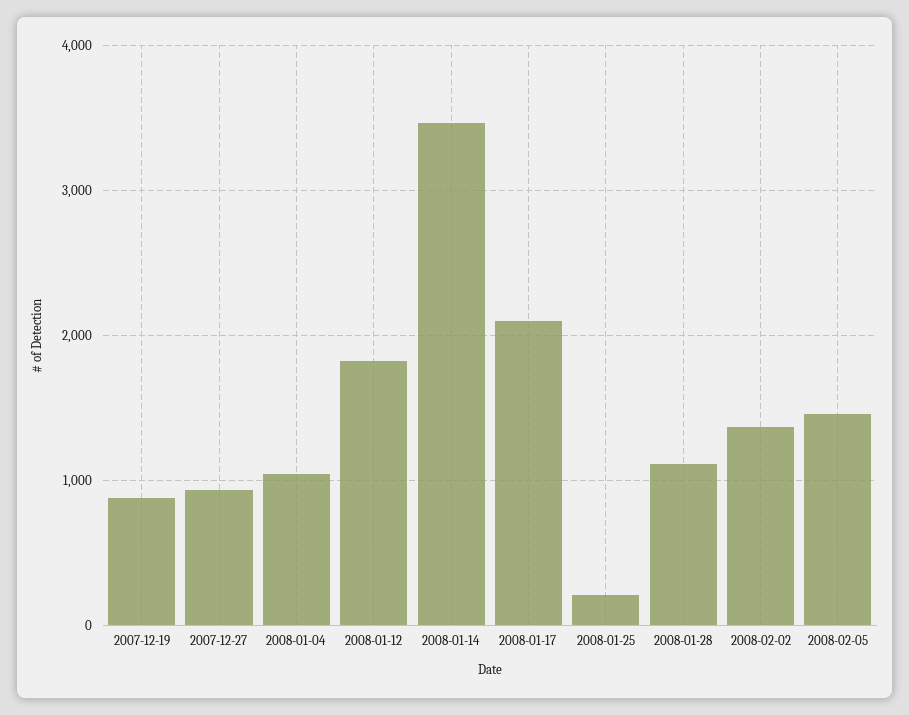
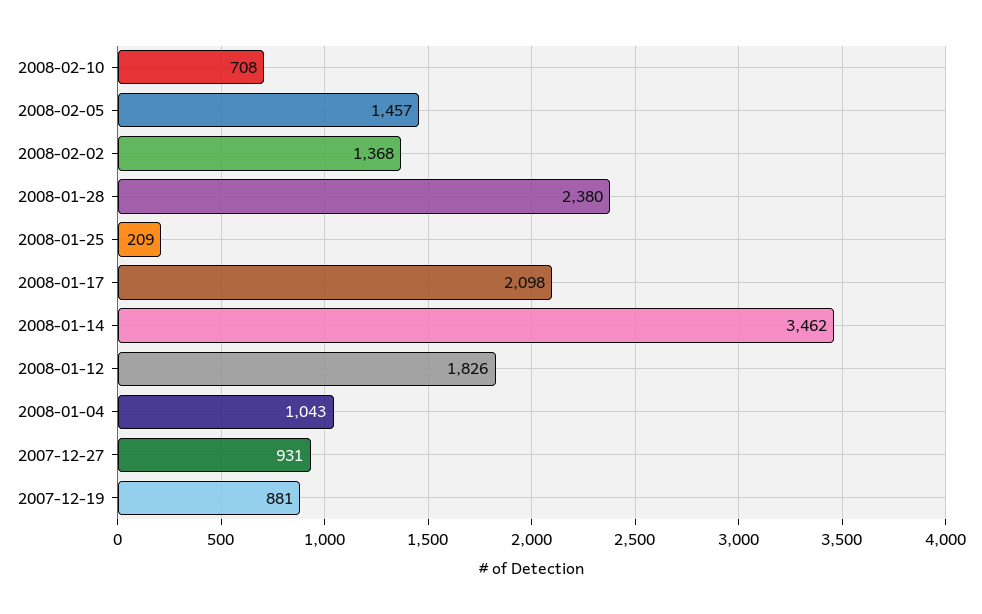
2008-01-28: 1100 -> 2380
2008-02-10: none -> 708

